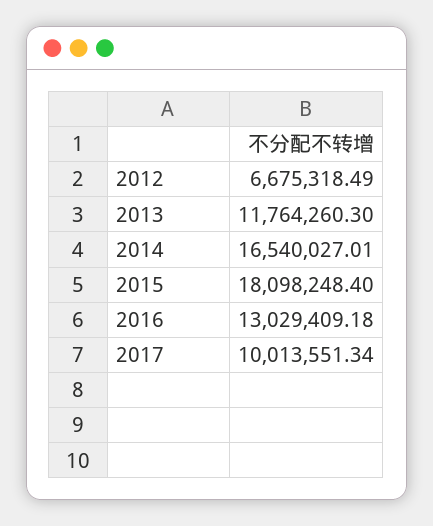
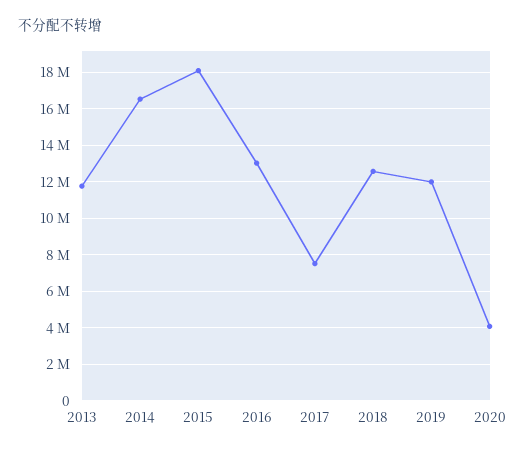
2012: 6675318.49 -> none
2017: 10013551.34 -> 7500000
2018: none -> 12500000
2019: none -> 12000000
2020: none -> 4000000

